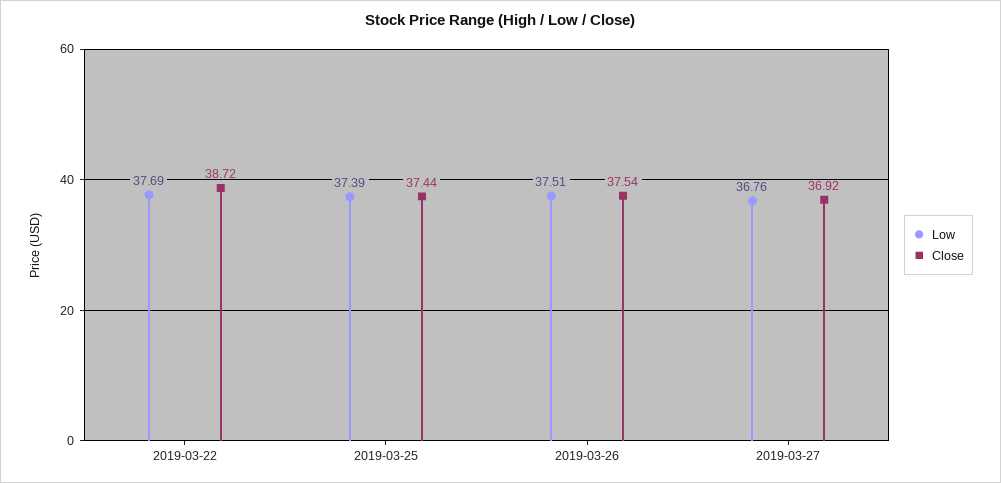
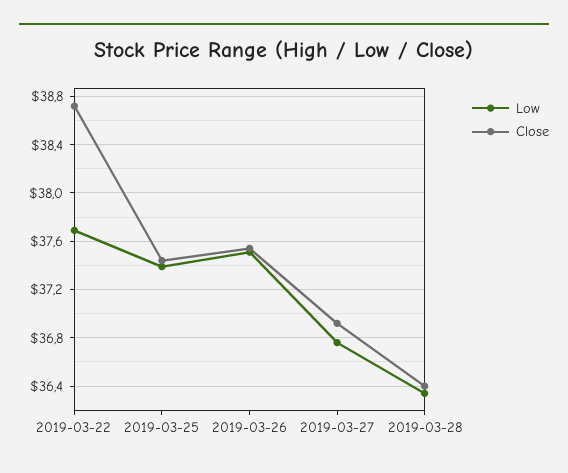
Low, 2019-03-28: none -> 36.35
Close, 2019-03-28: none -> 36.4

